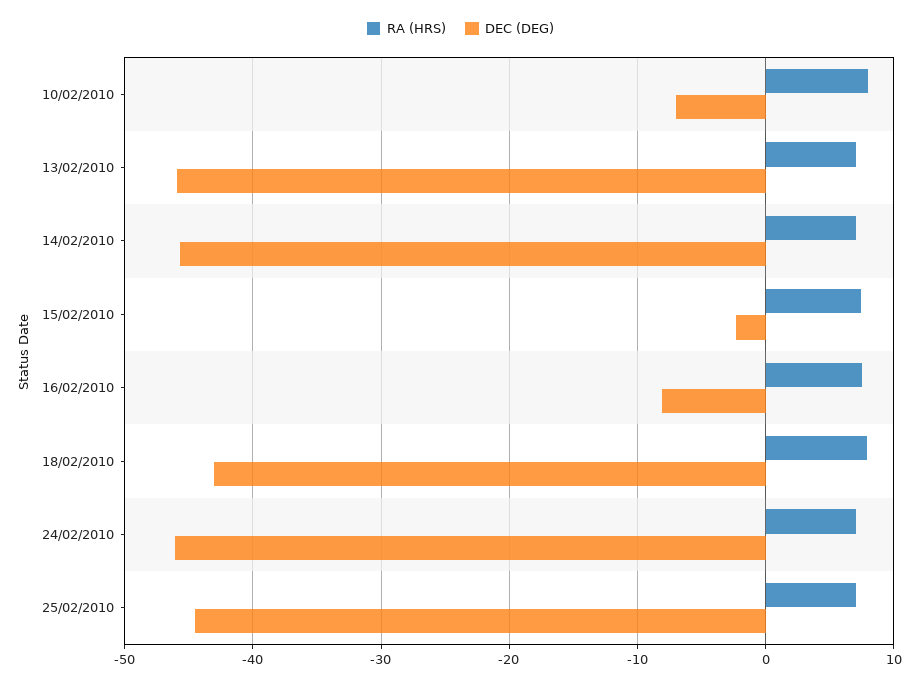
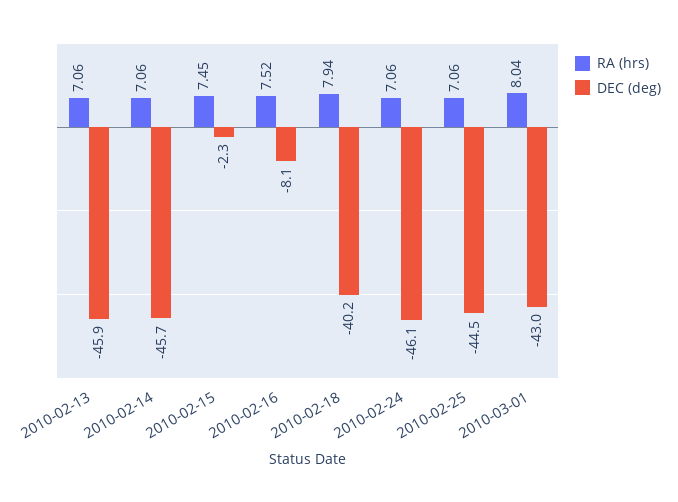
RA (HRS), 10/02/2010: 8 -> none
DEC (DEG), 10/02/2010: -7 -> none
DEC (DEG), 18/02/2010: -43 -> -40.2
RA (HRS), 2010-03-01: none -> 8.04
DEC (DEG), 2010-03-01: none -> -43

